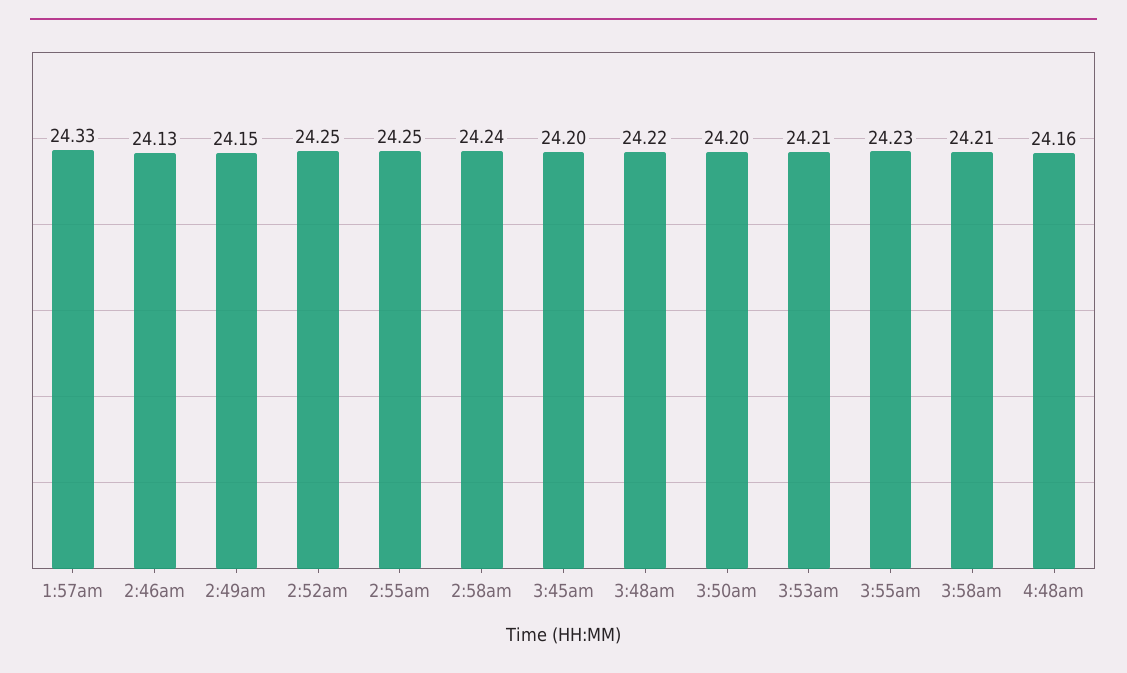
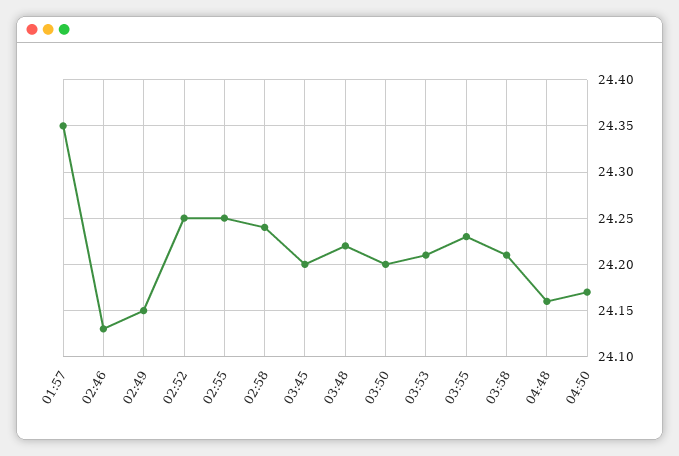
1:57am: 24.33 -> 24.35
04:50: none -> 24.17

